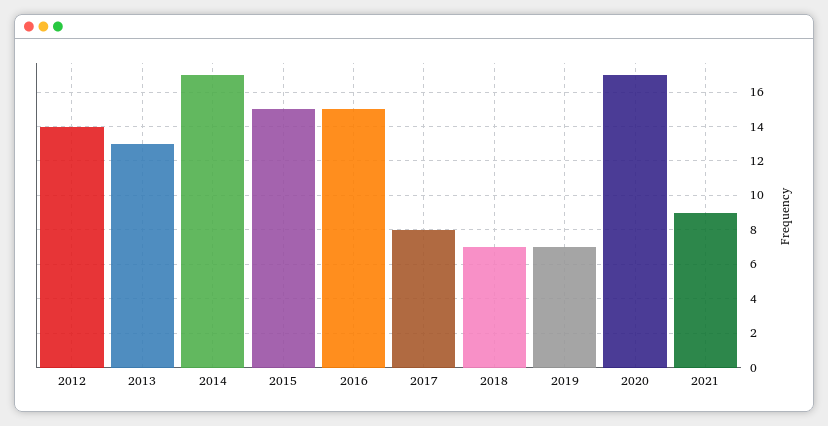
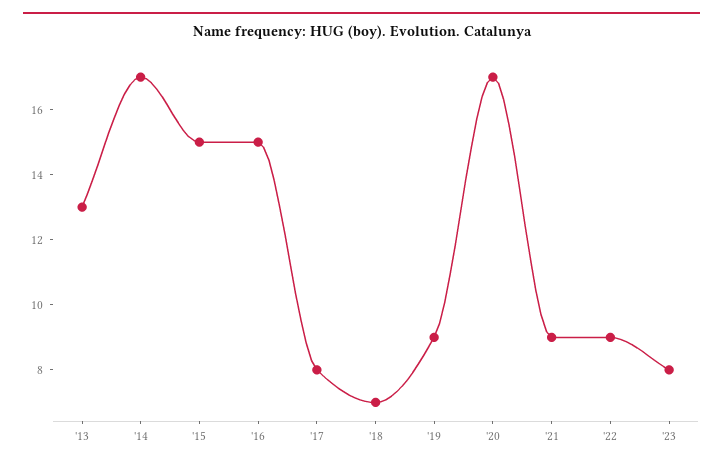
2012: 14 -> none
2019: 7 -> 9
'22: none -> 9
'23: none -> 8

